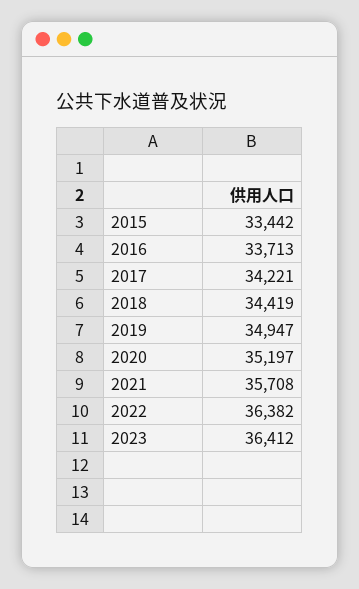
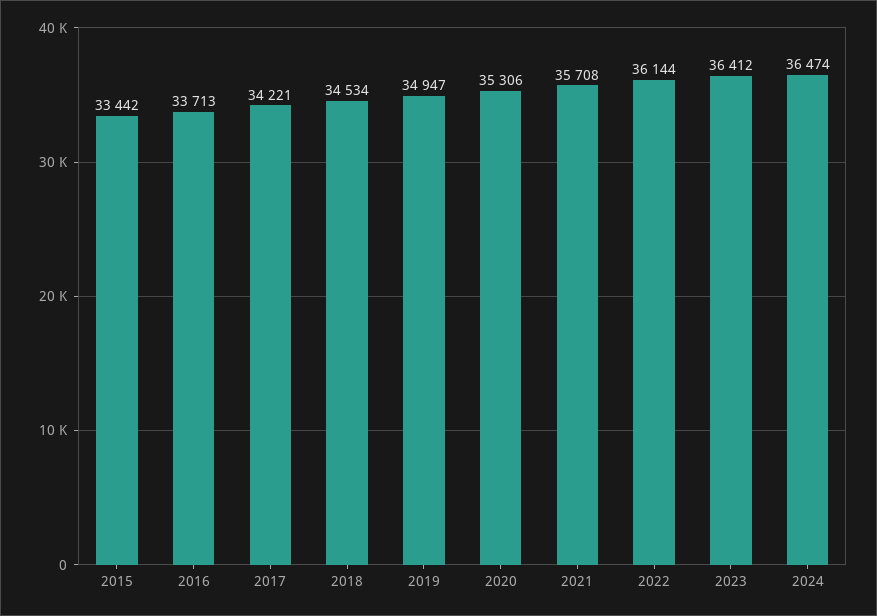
2018: 34419 -> 34534
2020: 35197 -> 35306
2022: 36382 -> 36144
2024: none -> 36474

